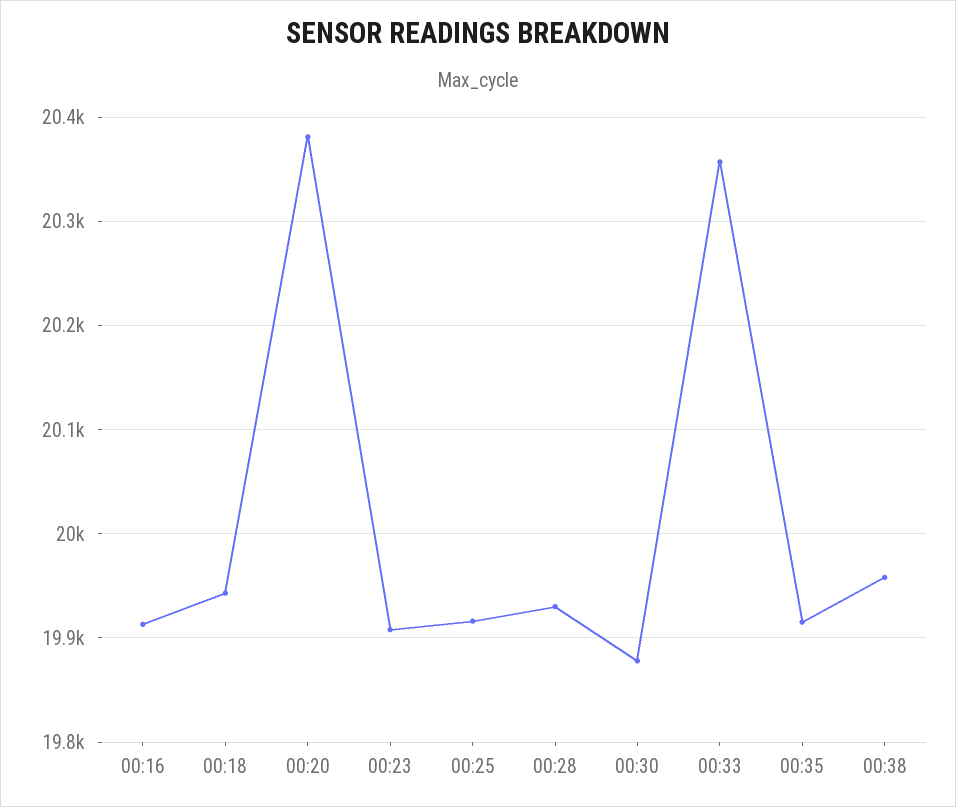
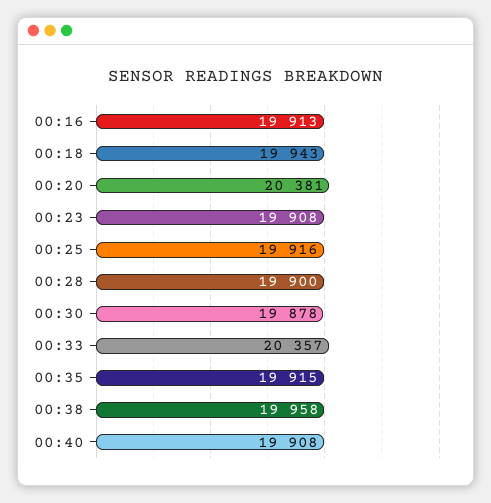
00:28: 19930 -> 19900
00:40: none -> 19908

